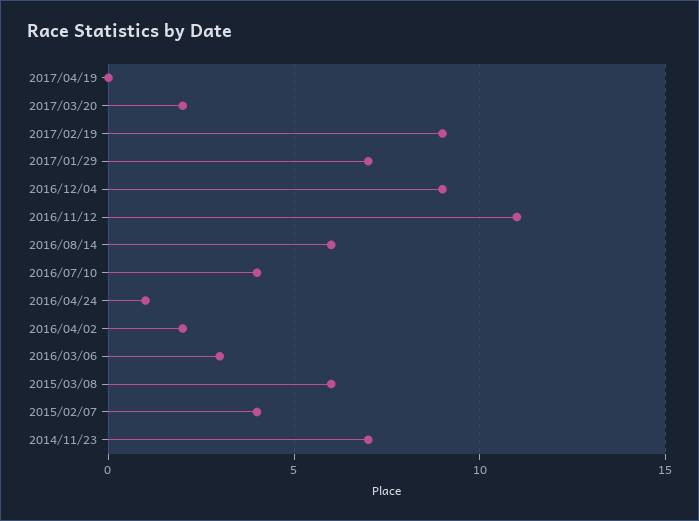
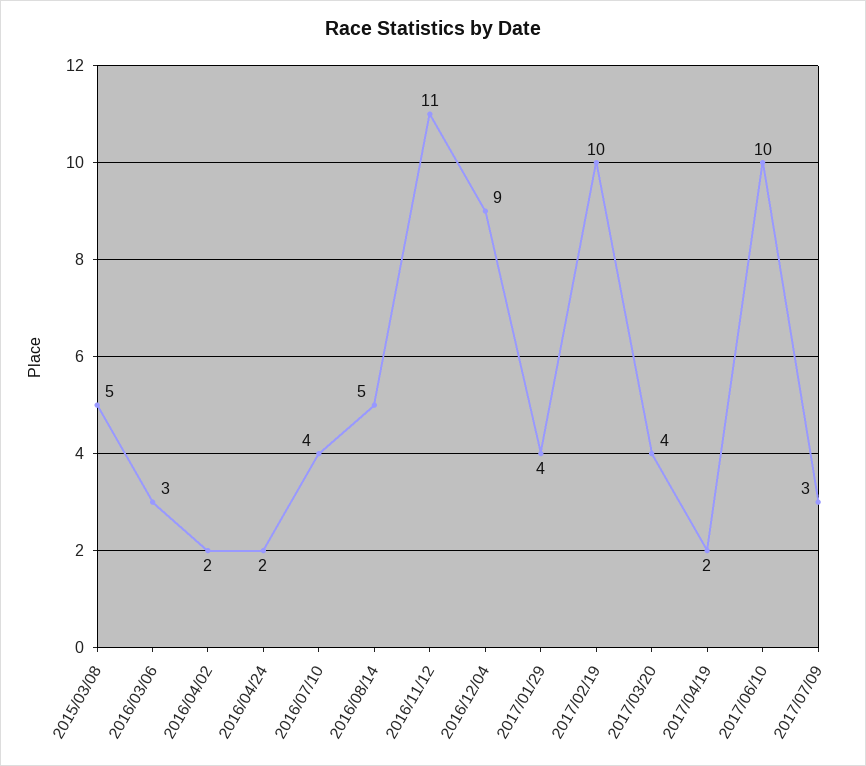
2017/04/19: 0 -> 2
2017/03/20: 2 -> 4
2017/02/19: 9 -> 10
2017/01/29: 7 -> 4
2016/08/14: 6 -> 5
2016/04/24: 1 -> 2
2015/03/08: 6 -> 5
2015/02/07: 4 -> none
2014/11/23: 7 -> none
2017/06/10: none -> 10
2017/07/09: none -> 3

